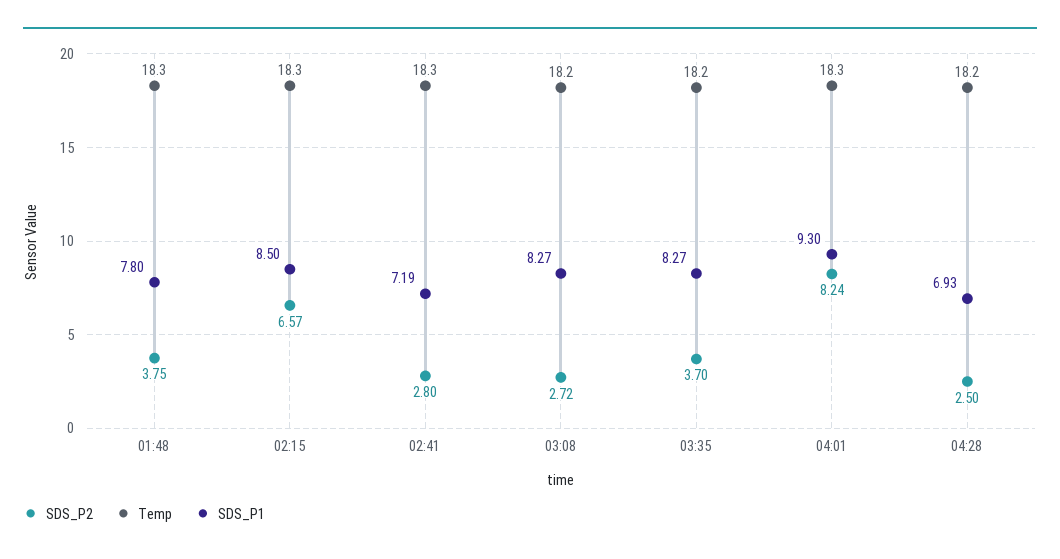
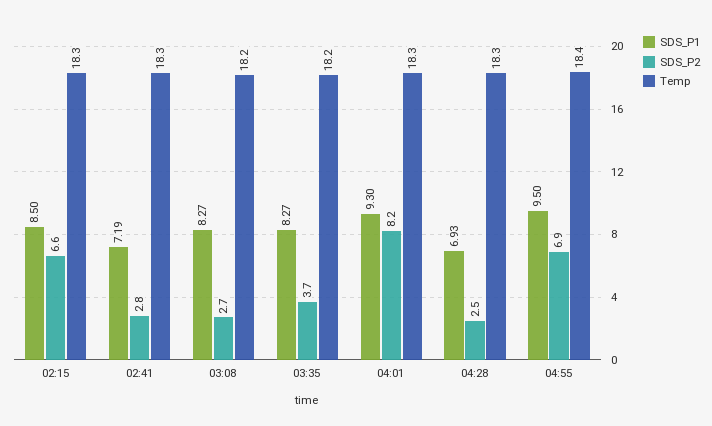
SDS_P2, 01:48: 3.75 -> none
Temp, 01:48: 18.3 -> none
SDS_P1, 01:48: 7.8 -> none
Temp, 04:28: 18.2 -> 18.3
SDS_P1, 04:55: none -> 9.5
SDS_P2, 04:55: none -> 6.9
Temp, 04:55: none -> 18.4

